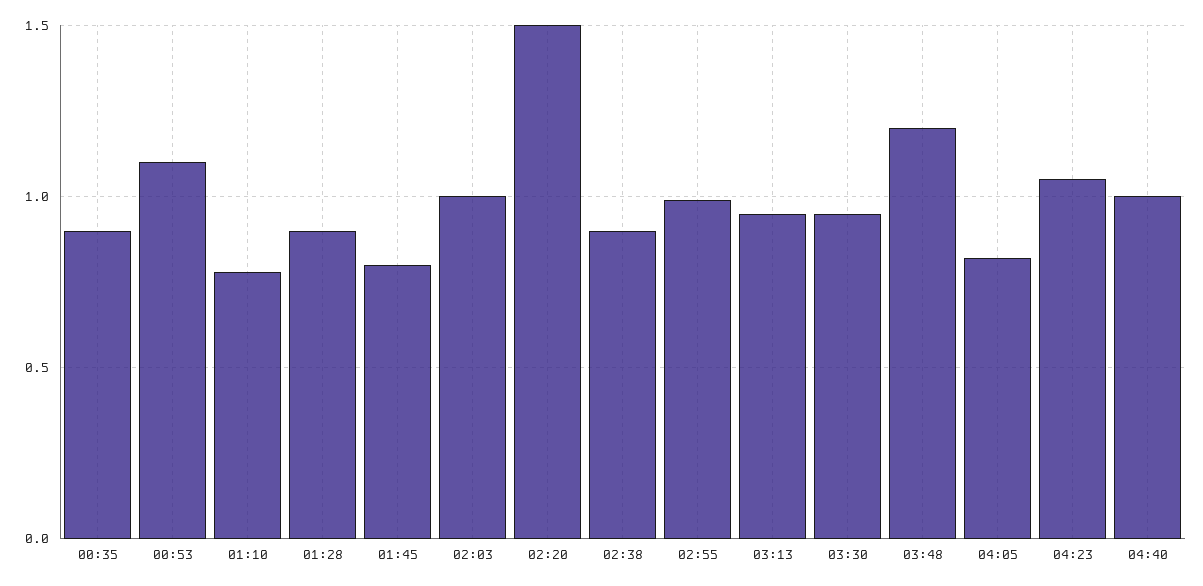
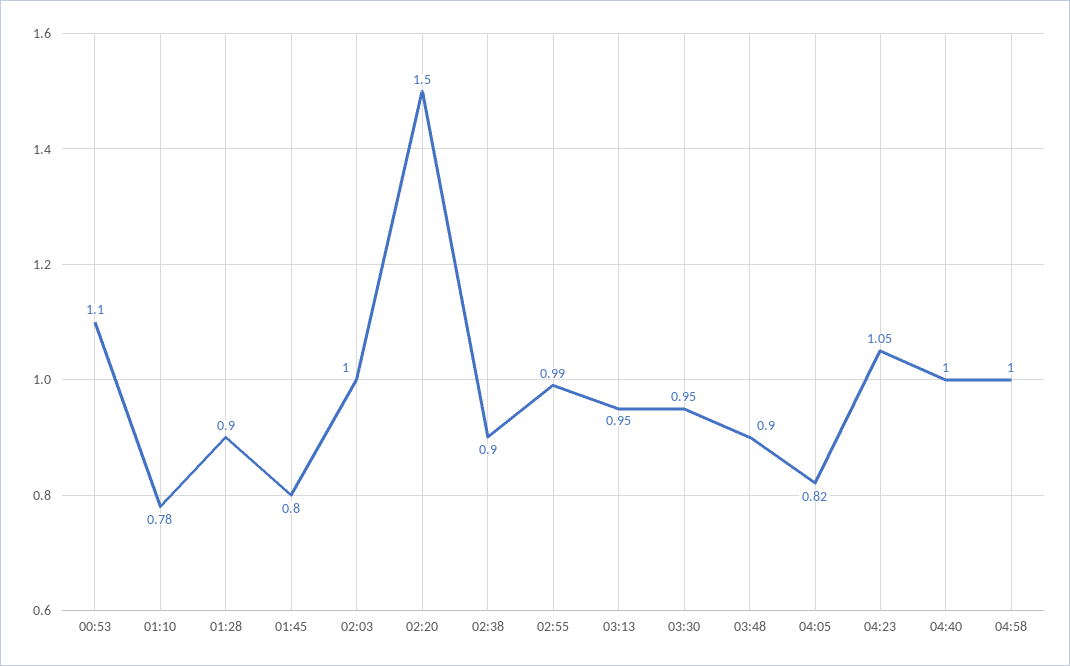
00:35: 0.9 -> none
03:48: 1.2 -> 0.9
04:58: none -> 1

